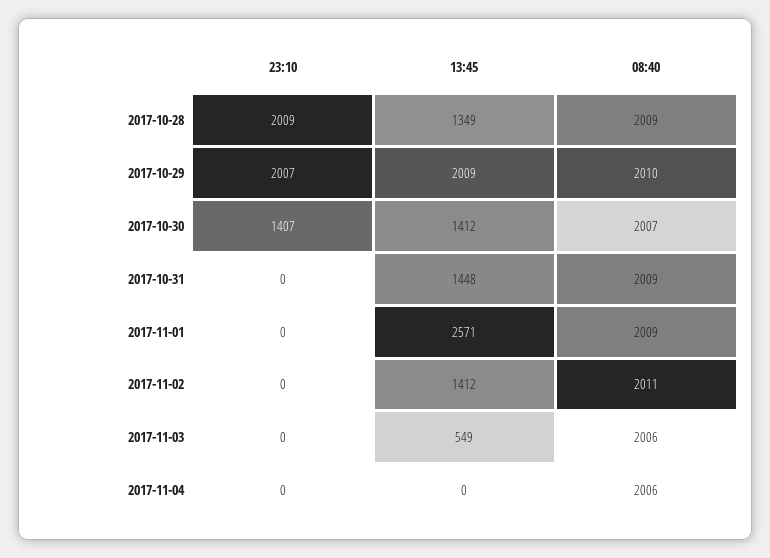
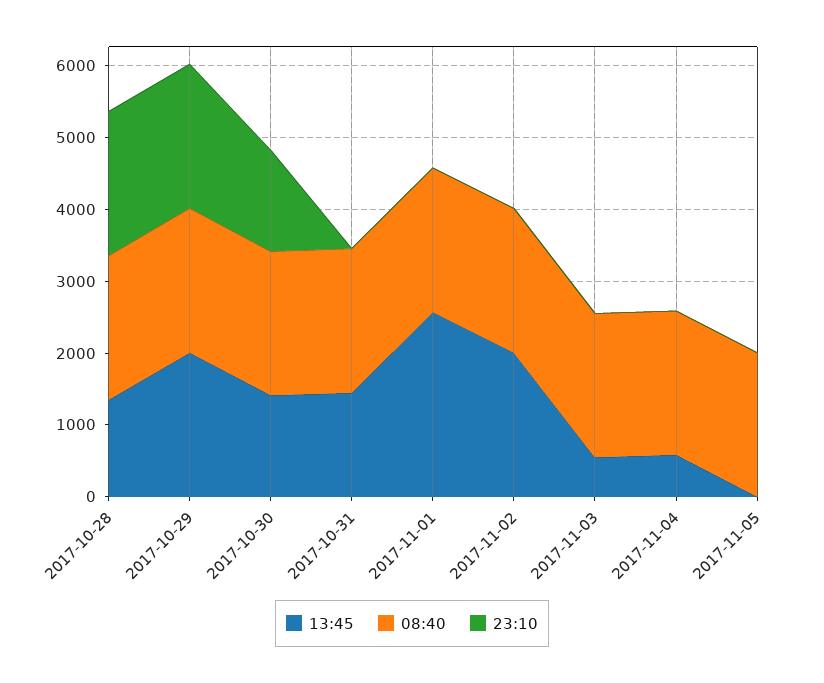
13:45, 2017-11-02: 1412 -> 2000
13:45, 2017-11-04: 0 -> 600
13:45, 2017-11-05: none -> 0
08:40, 2017-11-05: none -> 2000
23:10, 2017-11-05: none -> 0

